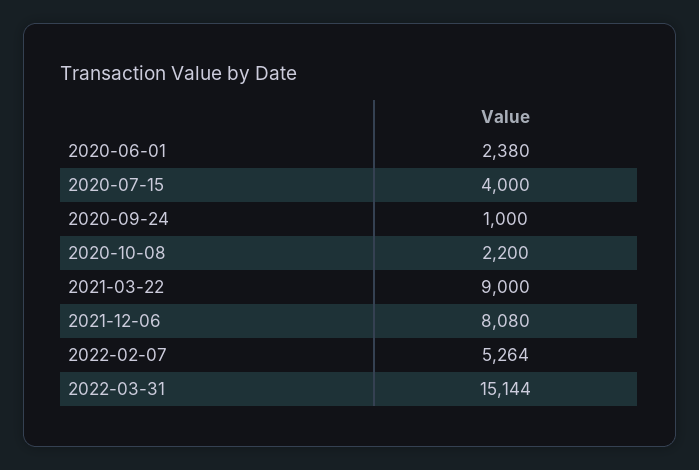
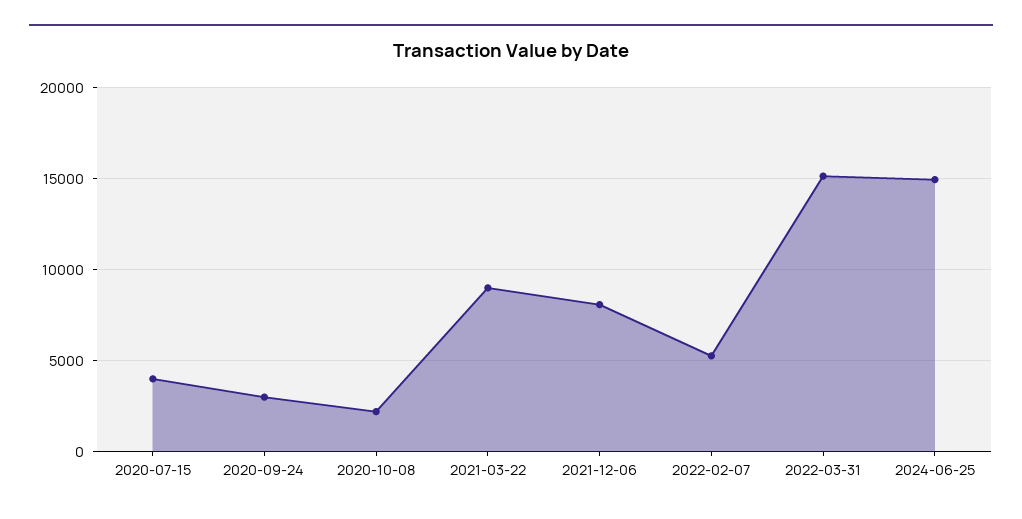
2020-06-01: 2380 -> none
2020-09-24: 1000 -> 3000
2024-06-25: none -> 15000

